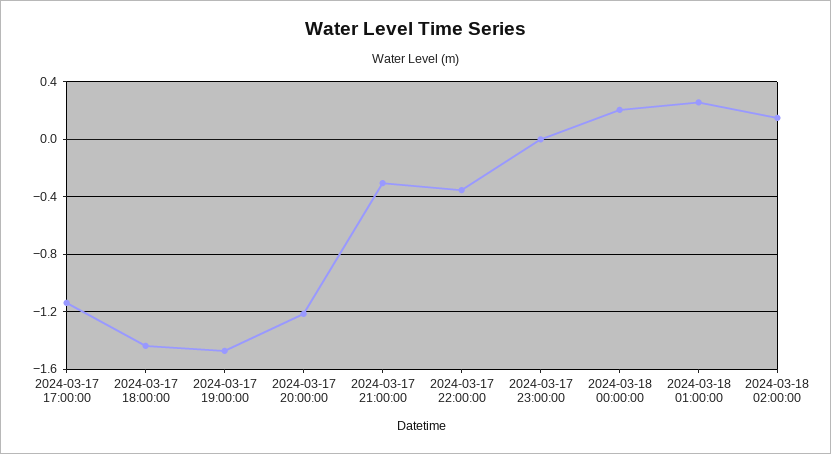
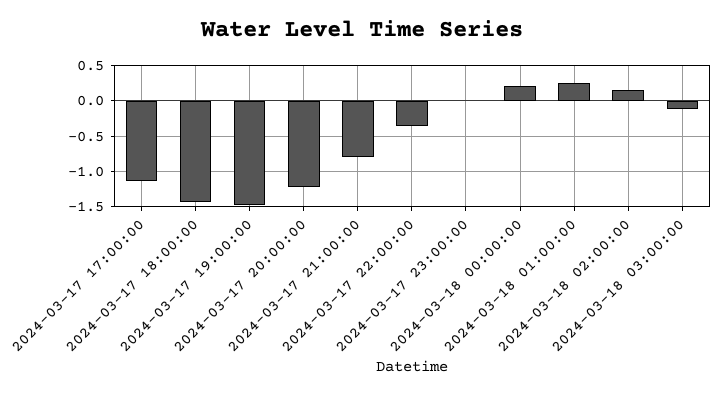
2024-03-17 21:00:00: -0.3 -> -0.8
2024-03-18 03:00:00: none -> -0.1

